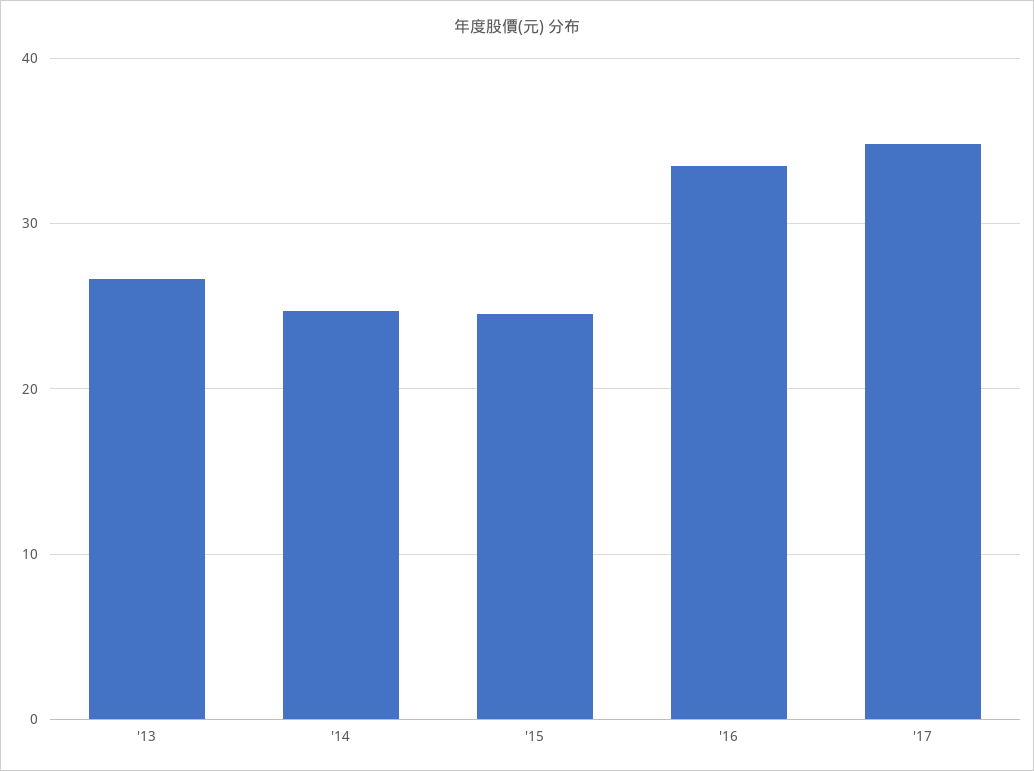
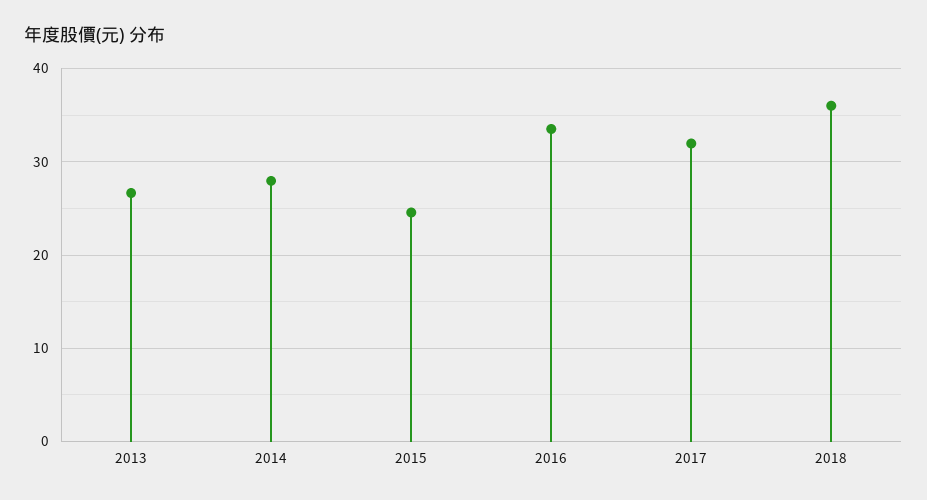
'14: 25 -> 28
'17: 35 -> 32
2018: none -> 36

